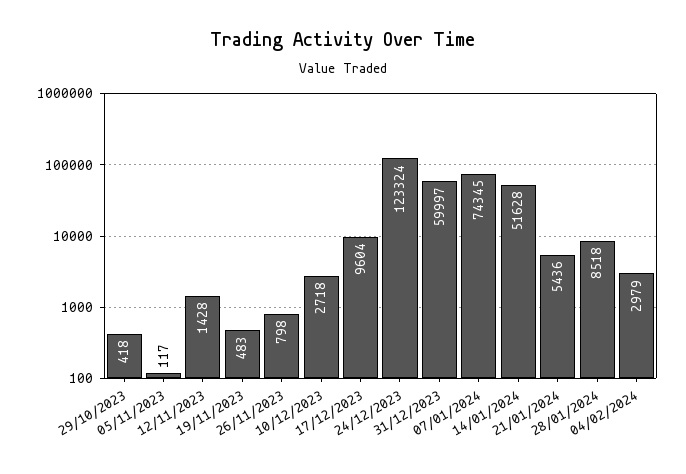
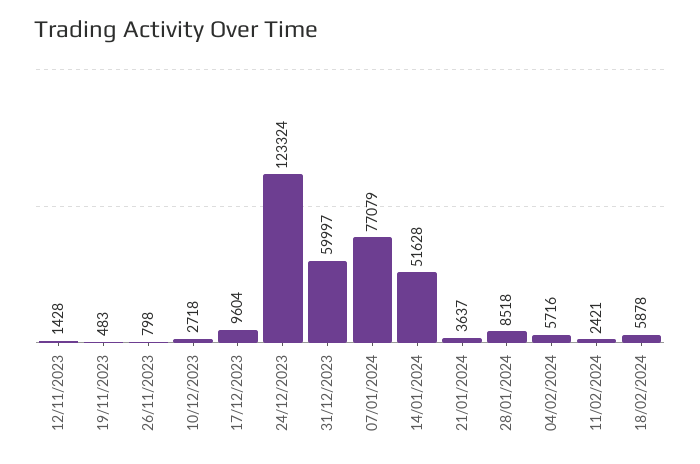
29/10/2023: 418 -> none
05/11/2023: 117 -> none
07/01/2024: 74345 -> 77079
21/01/2024: 5436 -> 3637
04/02/2024: 2979 -> 5716
11/02/2024: none -> 2421
18/02/2024: none -> 5878

